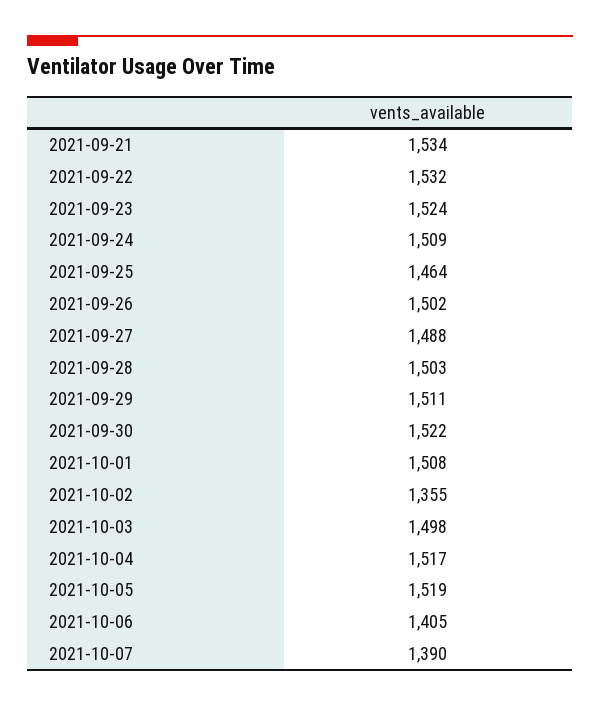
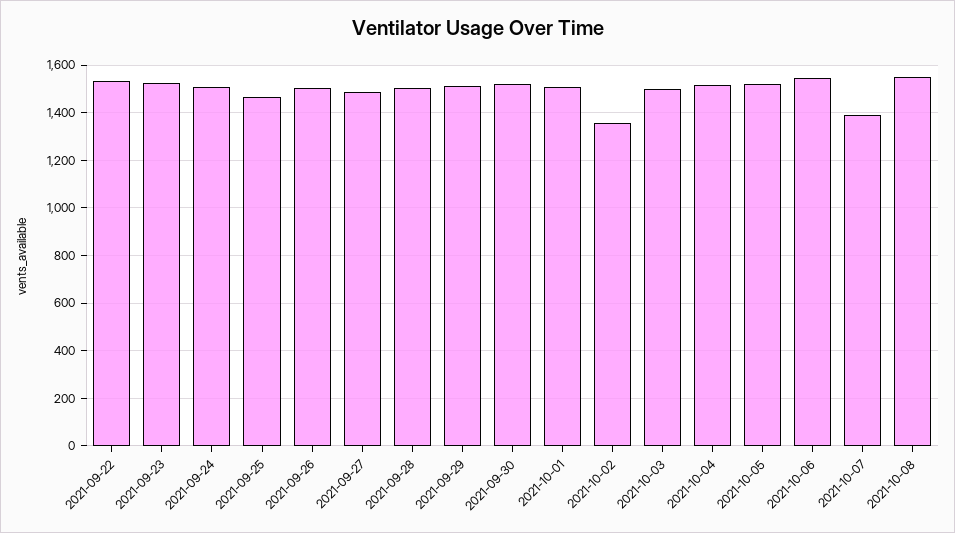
2021-09-21: 1534 -> none
2021-10-06: 1405 -> 1550
2021-10-08: none -> 1550

